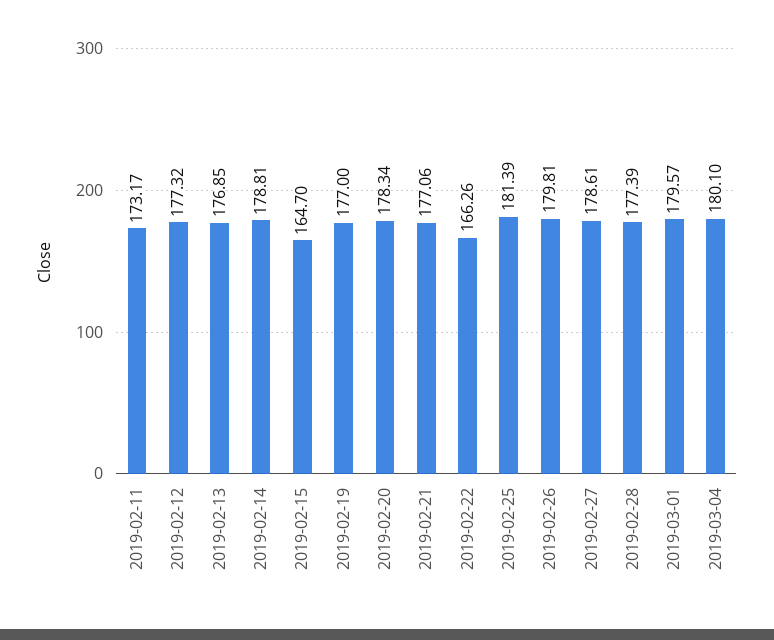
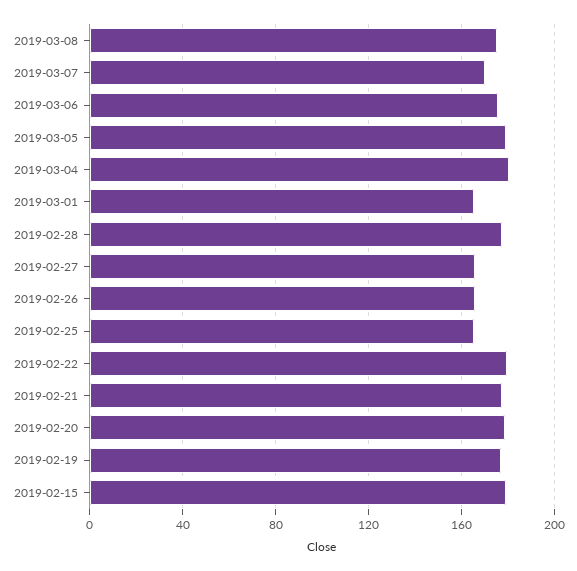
2019-02-11: 173.17 -> none
2019-02-12: 177.32 -> none
2019-02-13: 176.85 -> none
2019-02-14: 178.81 -> none
2019-02-15: 164.7 -> 180
2019-02-22: 166.26 -> 180
2019-02-25: 181.39 -> 165
2019-02-26: 179.81 -> 165
2019-02-27: 178.61 -> 165
2019-03-01: 179.57 -> 165
2019-03-08: none -> 175
2019-03-07: none -> 170
2019-03-06: none -> 175
2019-03-05: none -> 180

